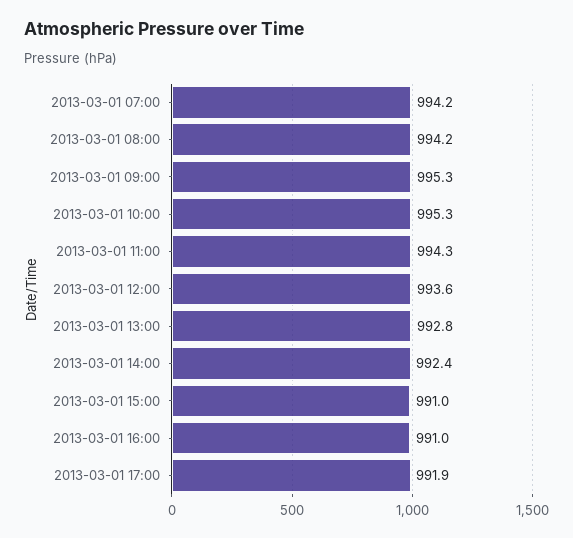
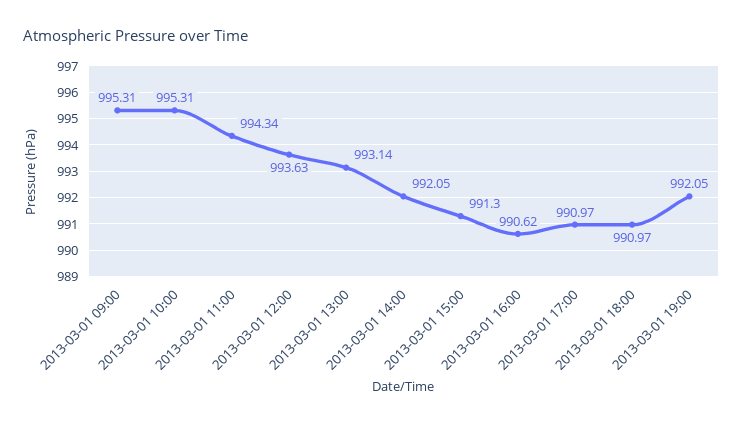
2013-03-01 07:00: 994.2 -> none
2013-03-01 08:00: 994.2 -> none
2013-03-01 13:00: 992.8 -> 993.14
2013-03-01 14:00: 992.4 -> 992.05
2013-03-01 15:00: 991 -> 991.3
2013-03-01 16:00: 991 -> 990.62
2013-03-01 17:00: 991.9 -> 990.97
2013-03-01 18:00: none -> 990.97
2013-03-01 19:00: none -> 992.05

